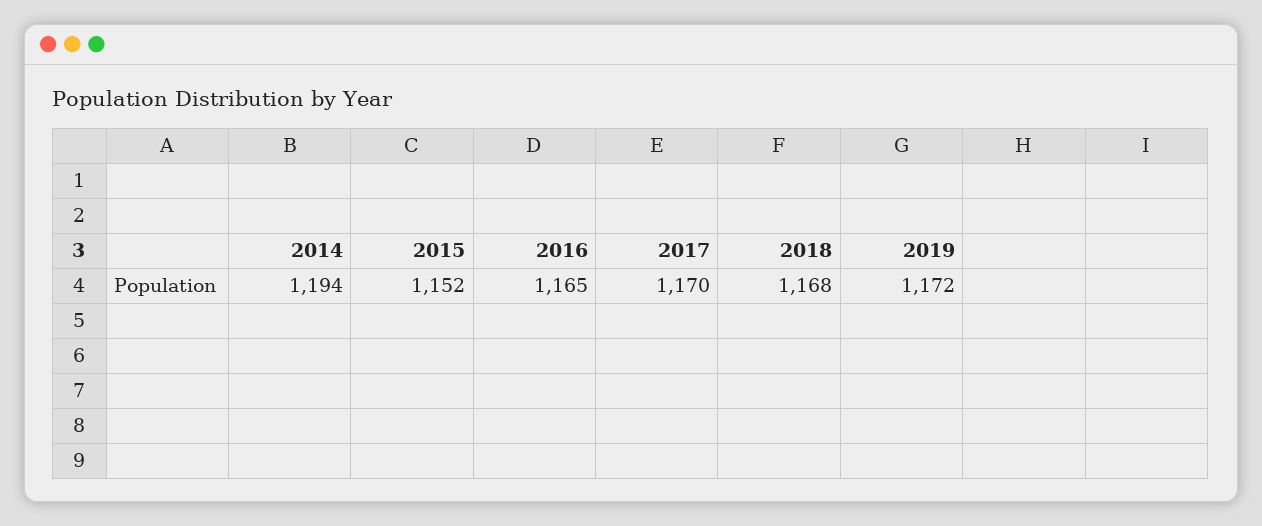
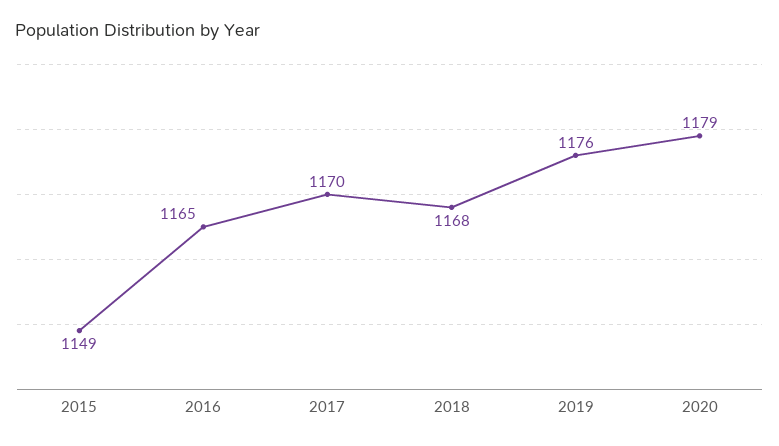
2014: 1194 -> none
2015: 1152 -> 1149
2019: 1172 -> 1176
2020: none -> 1179

